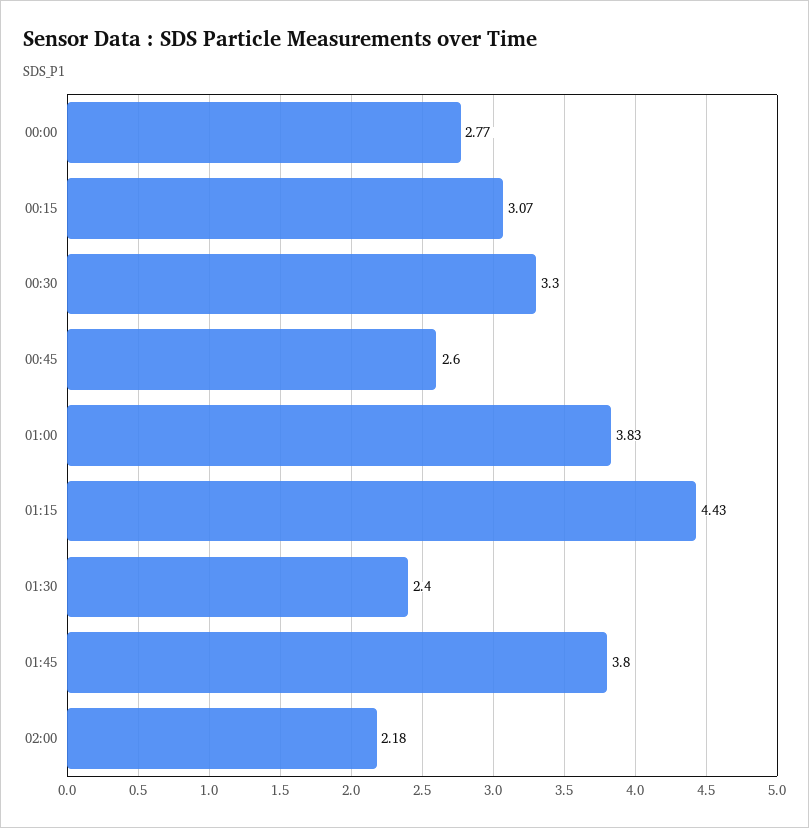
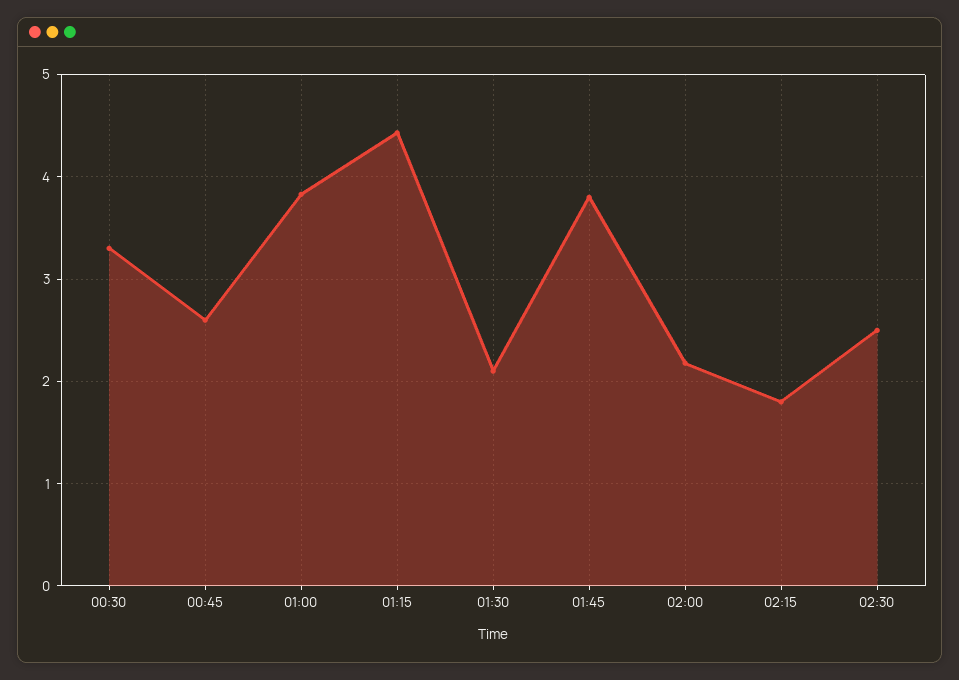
00:00: 2.77 -> none
00:15: 3.07 -> none
01:30: 2.4 -> 2.1
02:15: none -> 1.8
02:30: none -> 2.5

